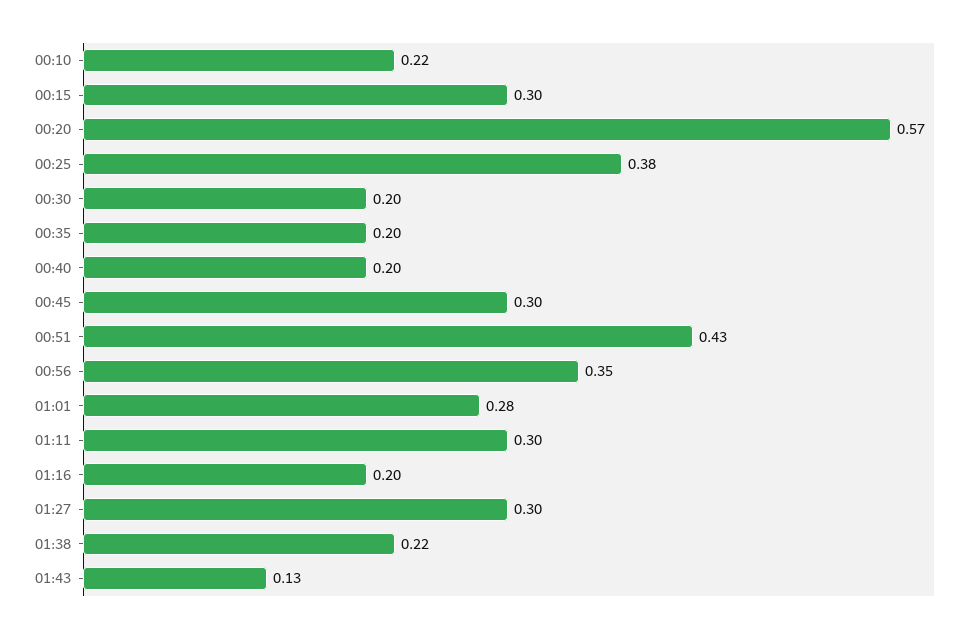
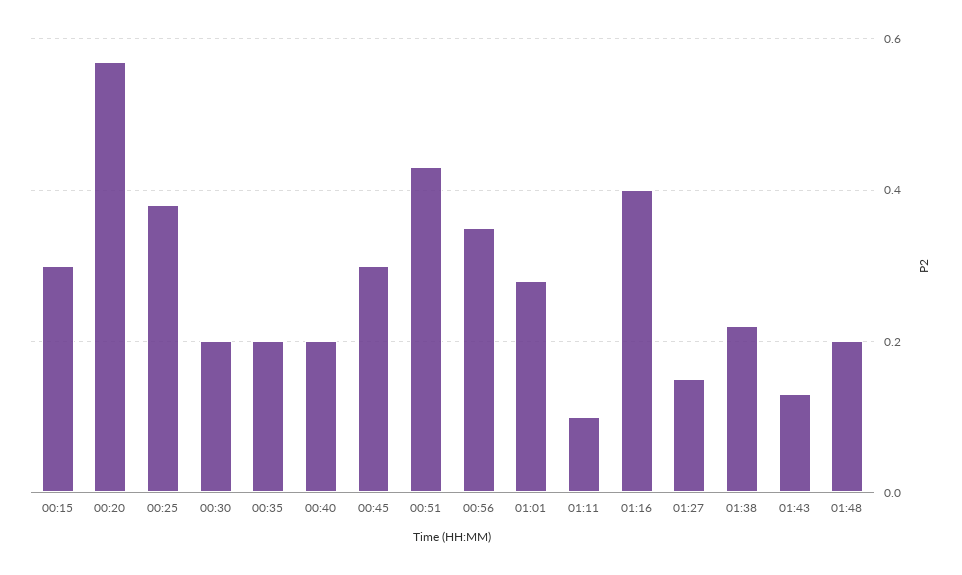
00:10: 0.22 -> none
01:11: 0.3 -> 0.1
01:16: 0.2 -> 0.4
01:27: 0.3 -> 0.15
01:48: none -> 0.2

